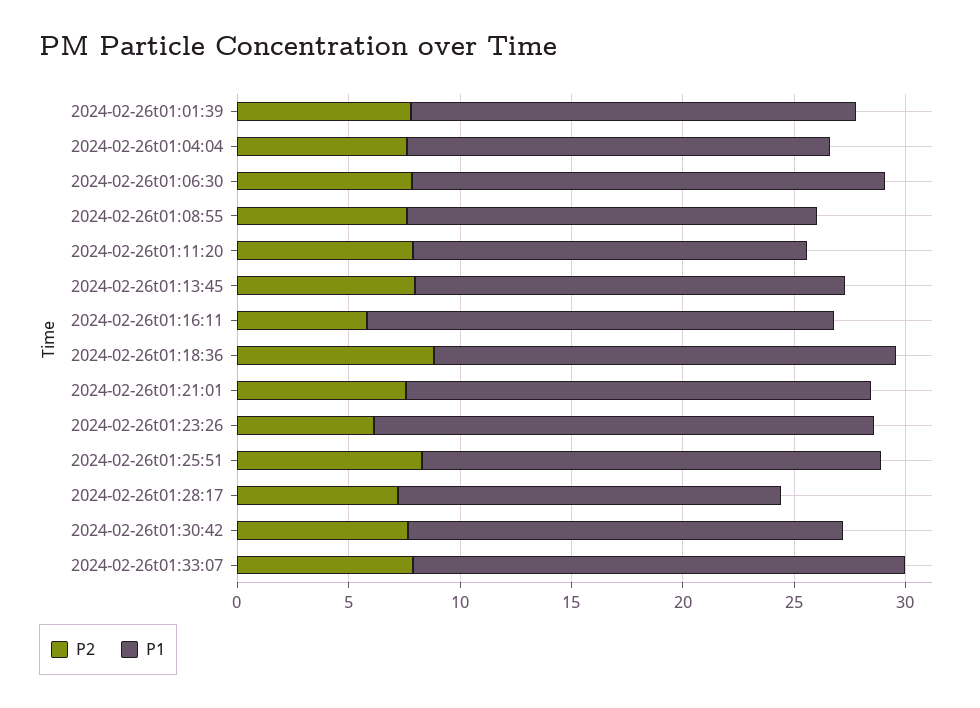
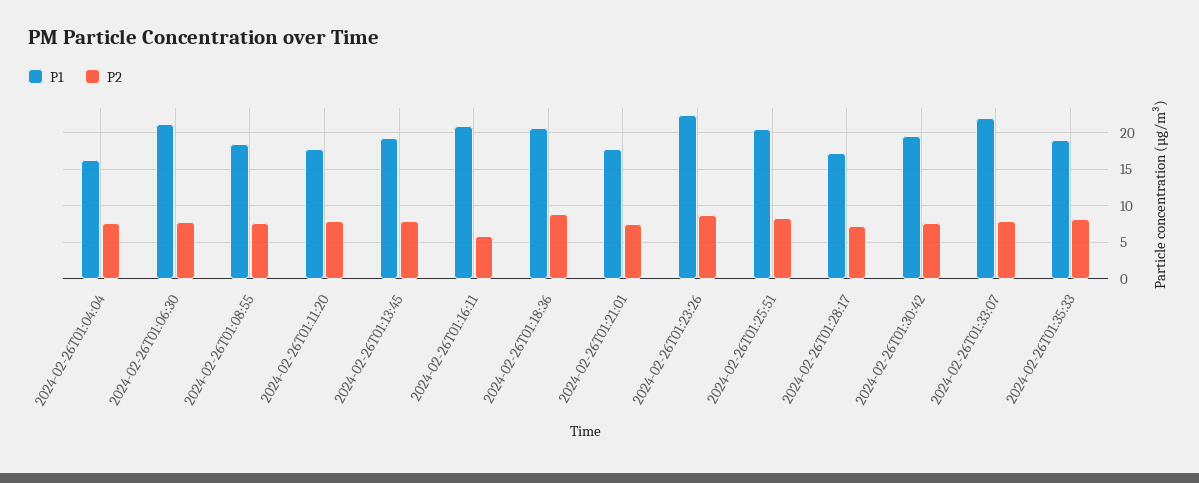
P2, 2024-02-26t01:01:39: 8 -> none
P1, 2024-02-26t01:01:39: 20 -> none
P1, 2024-02-26t01:04:04: 19 -> 16
P1, 2024-02-26t01:21:01: 21 -> 18
P2, 2024-02-26t01:23:26: 6 -> 9
P1, 2024-02-26T01:35:33: none -> 19
P2, 2024-02-26T01:35:33: none -> 8

